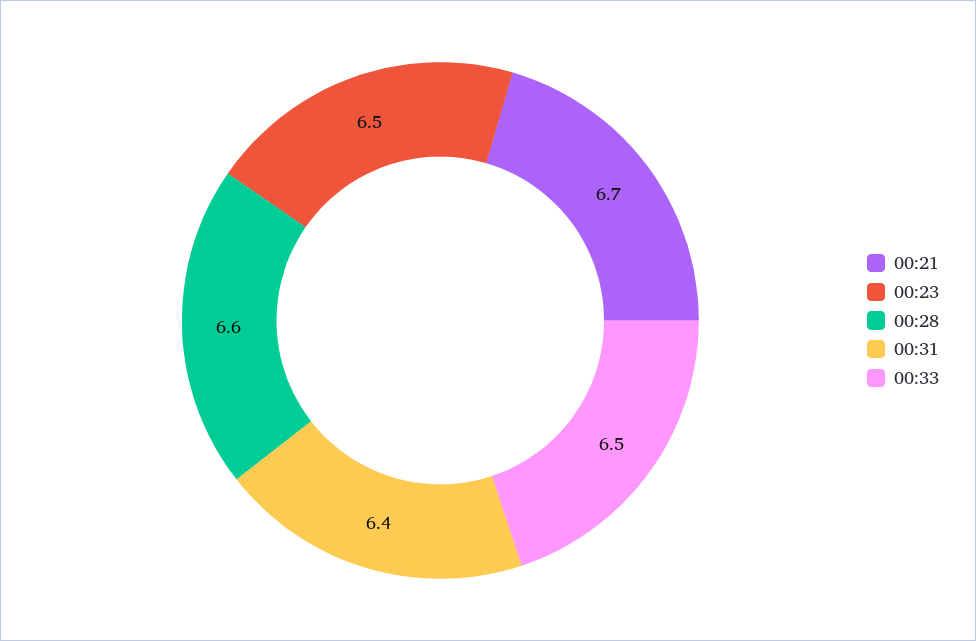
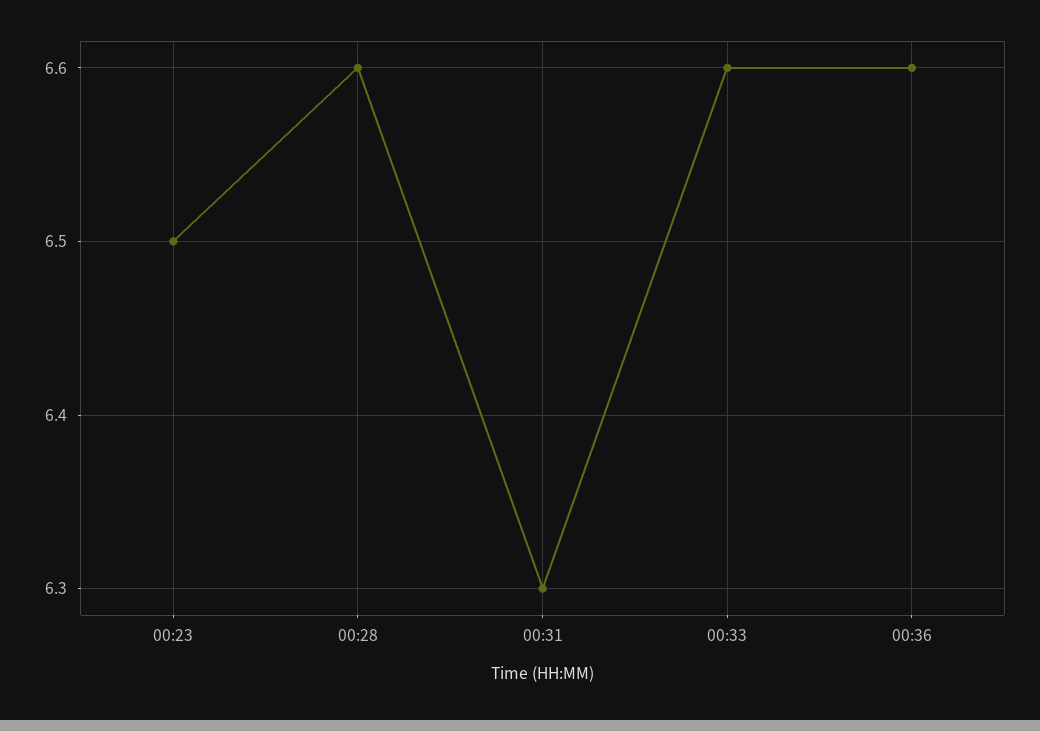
00:21: 6.7 -> none
00:31: 6.4 -> 6.3
00:33: 6.5 -> 6.6
00:36: none -> 6.6

